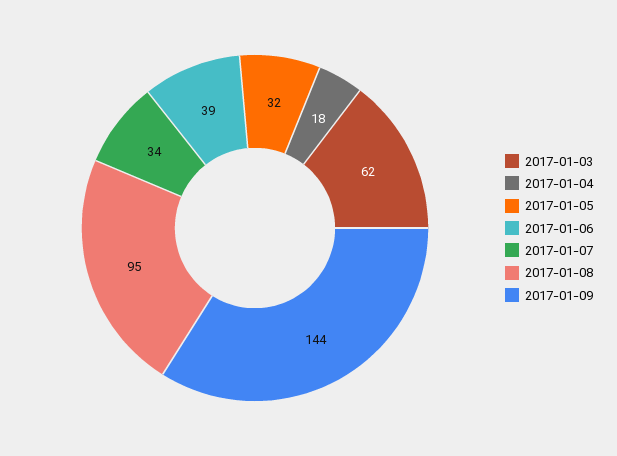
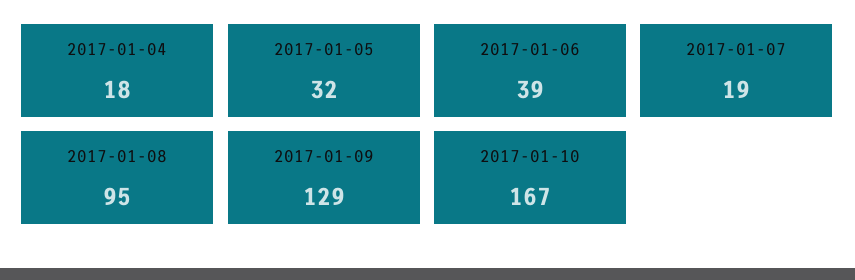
2017-01-03: 62 -> none
2017-01-07: 34 -> 19
2017-01-09: 144 -> 129
2017-01-10: none -> 167

